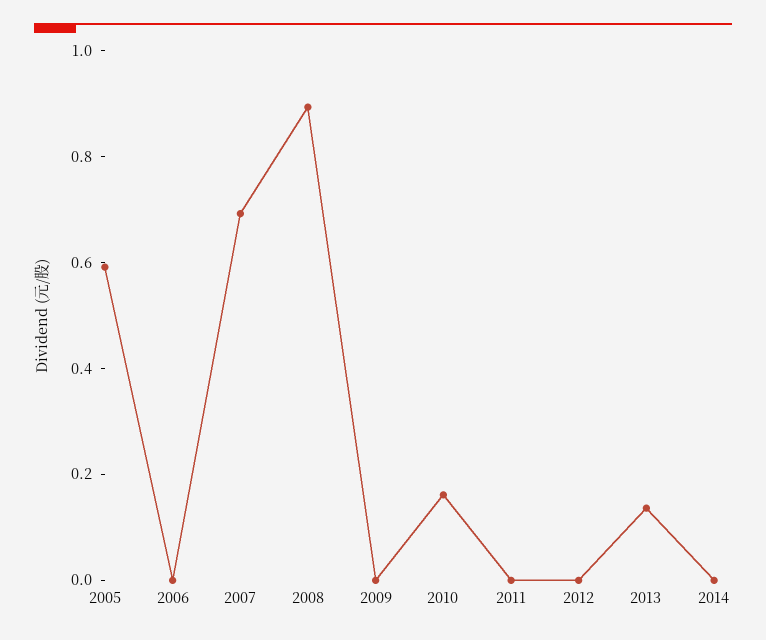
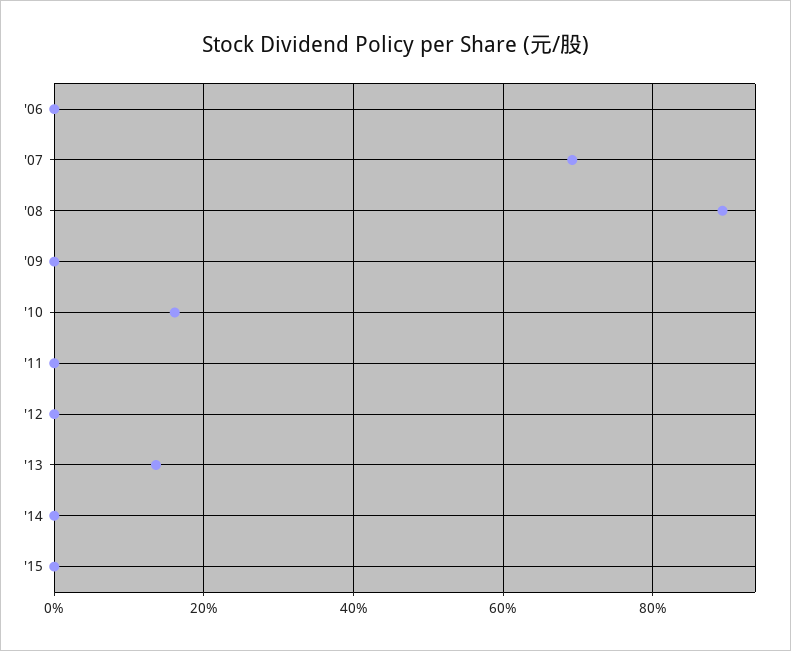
2005: 0.6 -> none
'15: none -> 0

